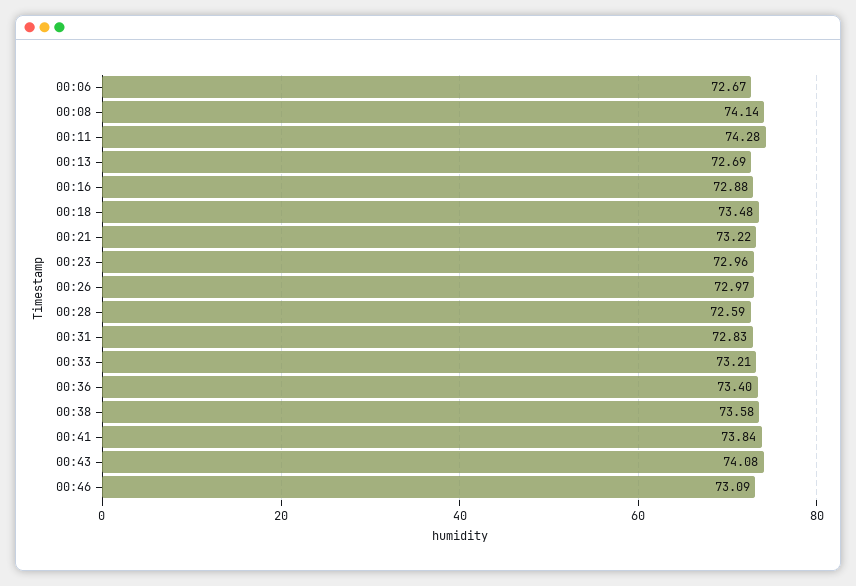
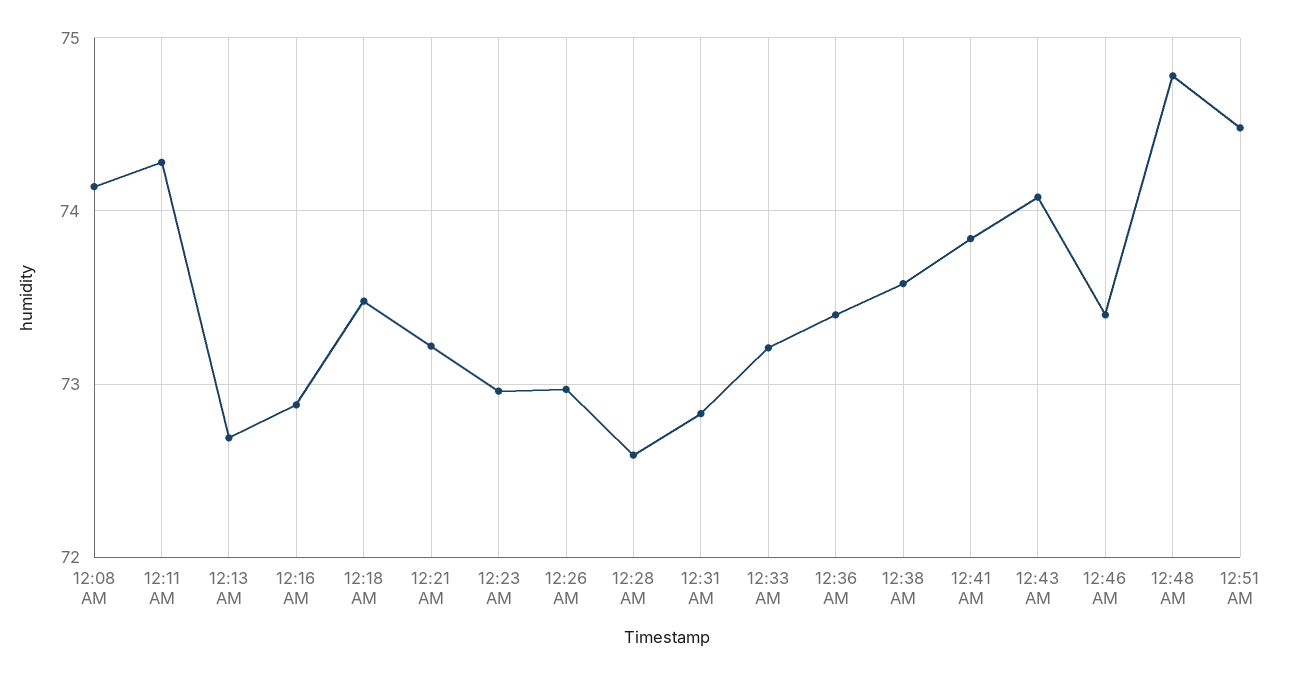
00:06: 72.67 -> none
00:46: 73.09 -> 73.4
12:48 AM: none -> 74.8
12:51 AM: none -> 74.5

